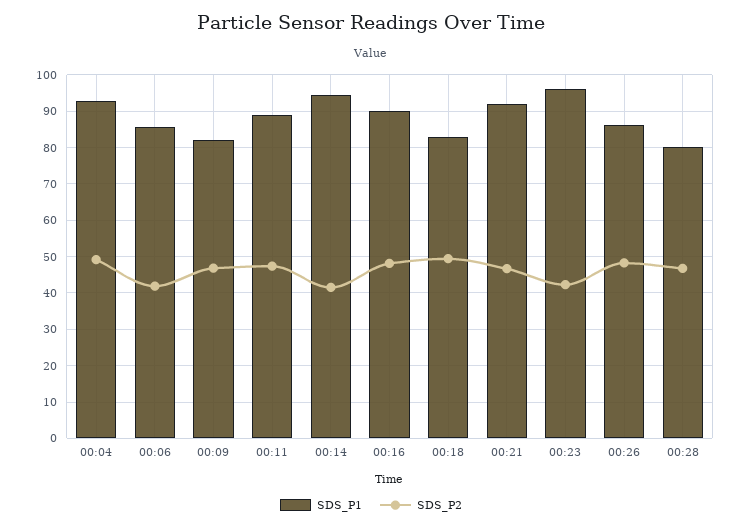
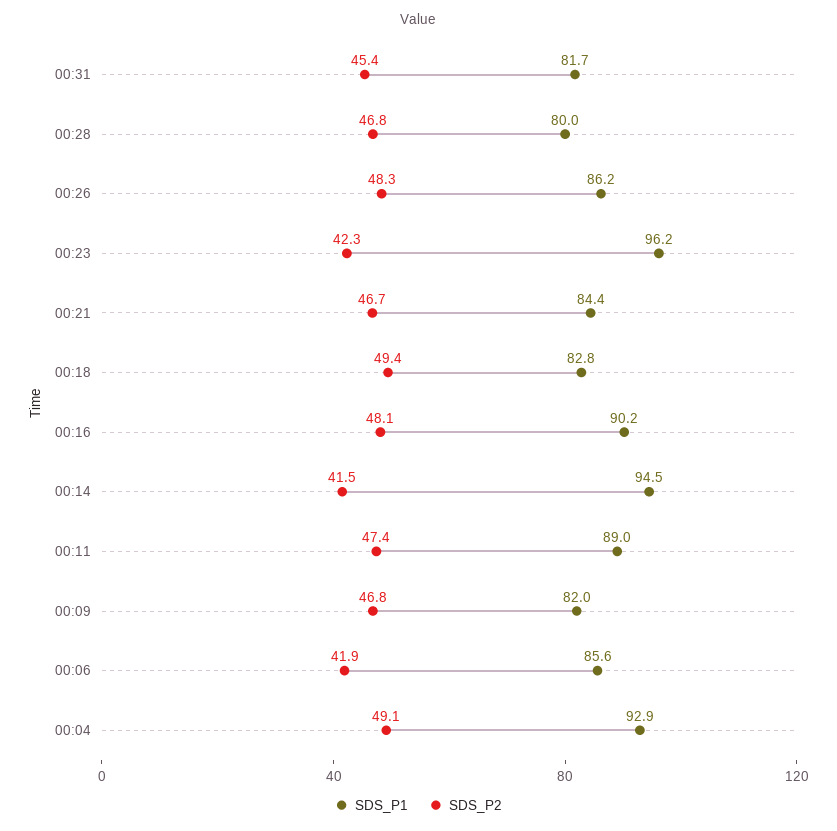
SDS_P1, 00:21: 92 -> 84.4
SDS_P1, 00:31: none -> 81.7
SDS_P2, 00:31: none -> 45.4

